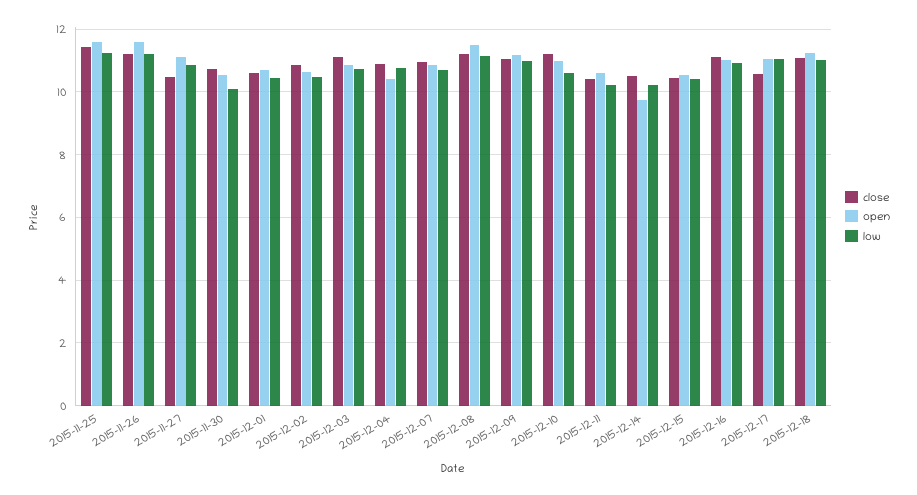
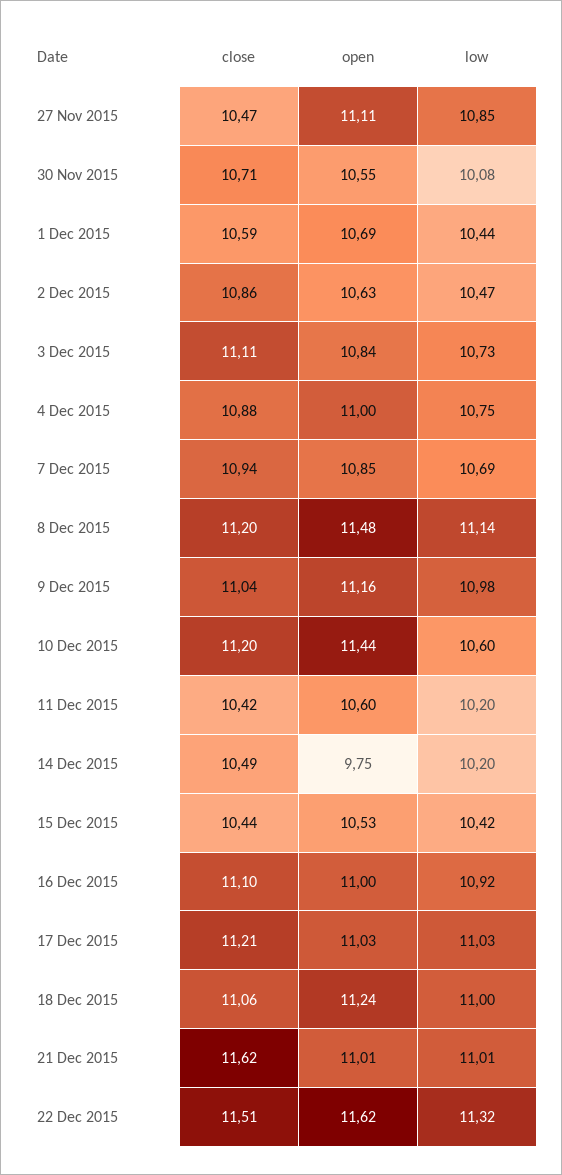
close, 2015-11-25: 11.4 -> none
open, 2015-11-25: 11.6 -> none
low, 2015-11-25: 11.2 -> none
close, 2015-11-26: 11.2 -> none
open, 2015-11-26: 11.6 -> none
low, 2015-11-26: 11.2 -> none
open, 2015-12-04: 10.4 -> 11
open, 2015-12-10: 11 -> 11.44
close, 2015-12-17: 10.6 -> 11.21
close, 21 Dec 2015: none -> 11.62
open, 21 Dec 2015: none -> 11.01
low, 21 Dec 2015: none -> 11.01
close, 22 Dec 2015: none -> 11.51
open, 22 Dec 2015: none -> 11.62
low, 22 Dec 2015: none -> 11.32

